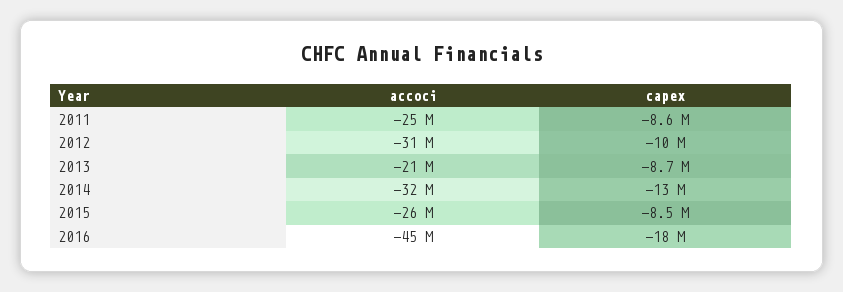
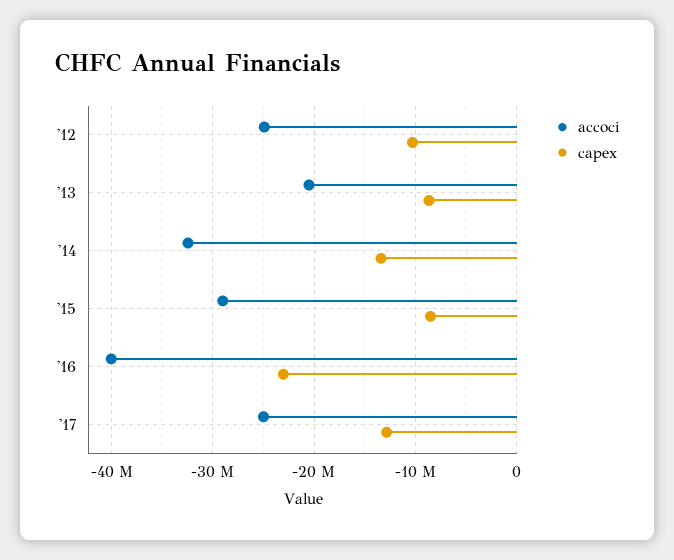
accoci, 2011: -25000000 -> none
capex, 2011: -8600000 -> none
accoci, 2012: -31000000 -> -25000000
accoci, 2015: -26000000 -> -29000000
accoci, 2016: -45000000 -> -40000000
capex, 2016: -18000000 -> -23000000
accoci, '17: none -> -25000000
capex, '17: none -> -13000000

